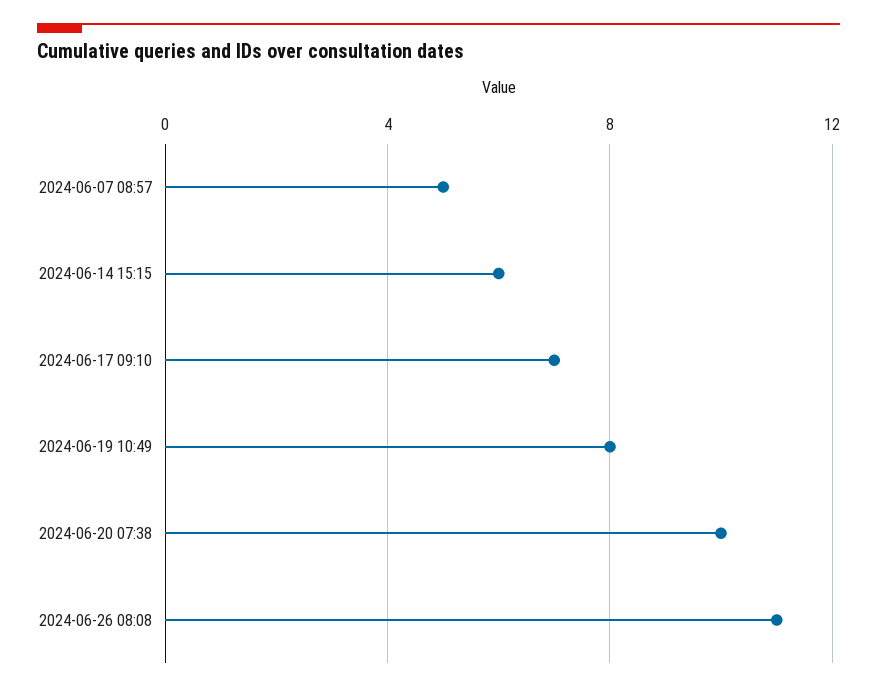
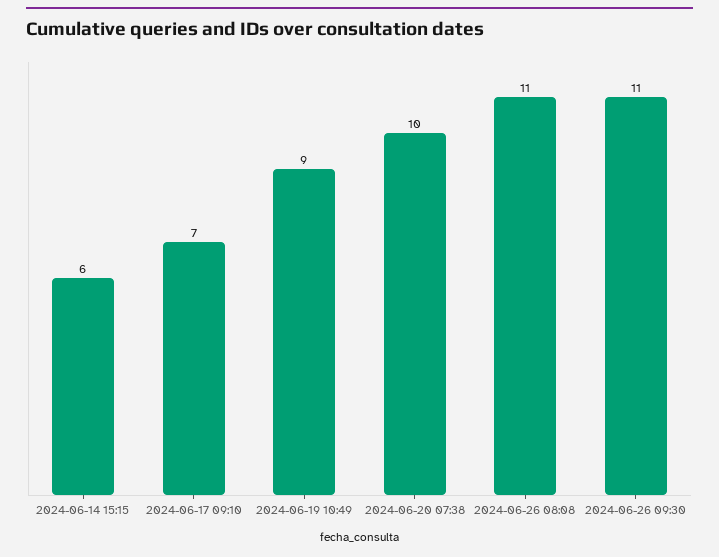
2024-06-07 08:57: 5 -> none
2024-06-19 10:49: 8 -> 9
2024-06-26 09:30: none -> 11

